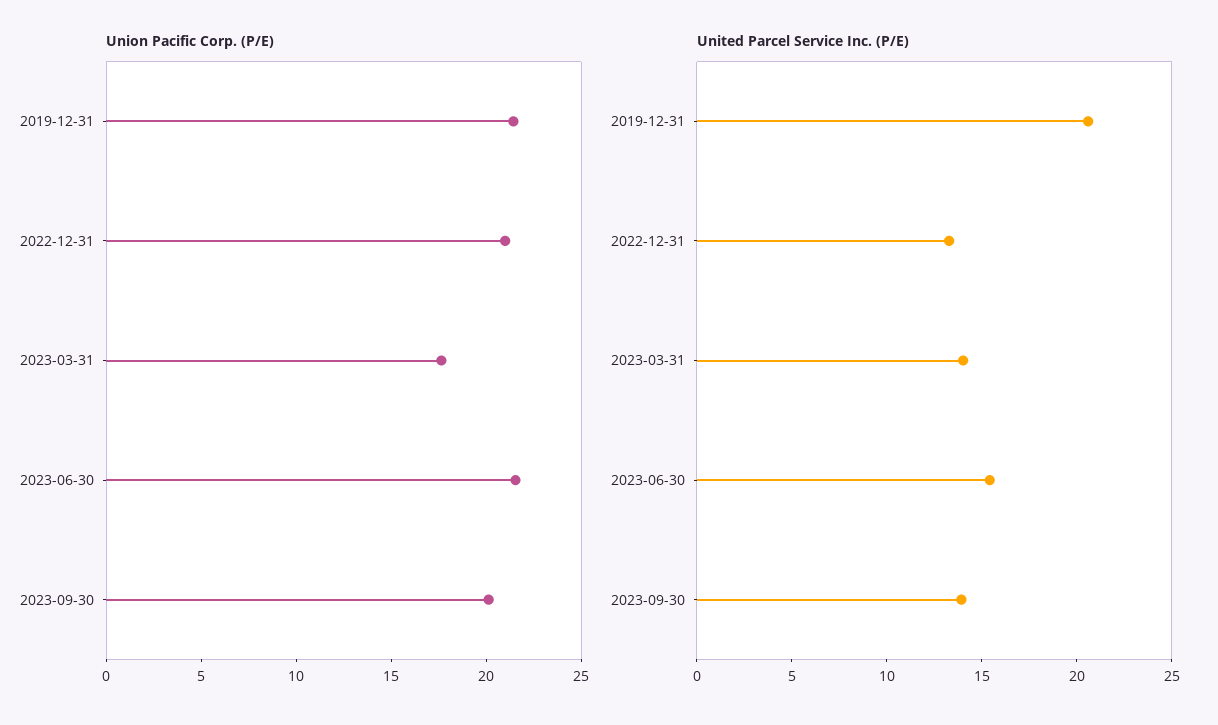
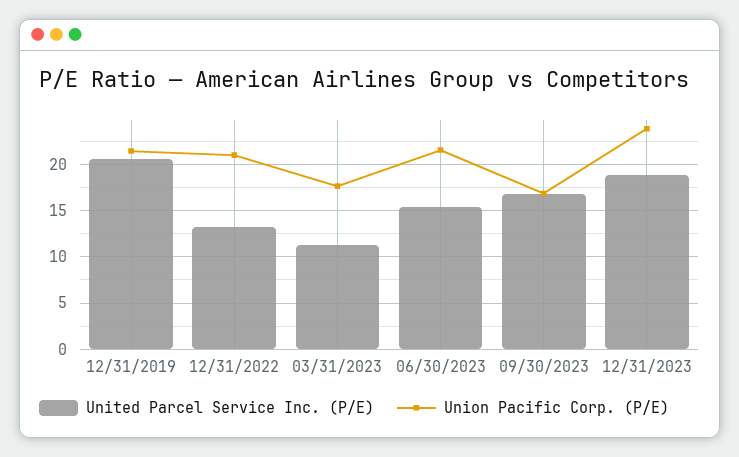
Union Pacific Corp. (P/E), 2023-09-30: 20 -> 17
United Parcel Service Inc. (P/E), 2023-03-31: 14 -> 11
United Parcel Service Inc. (P/E), 2023-09-30: 14 -> 17
United Parcel Service Inc. (P/E), 12/31/2023: none -> 19
Union Pacific Corp. (P/E), 12/31/2023: none -> 24

